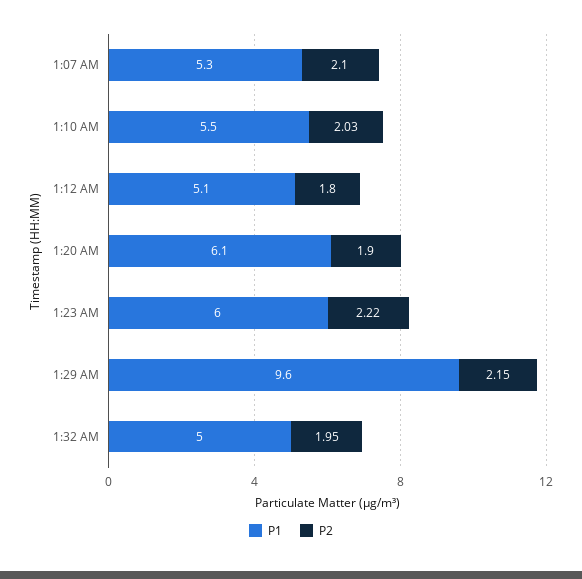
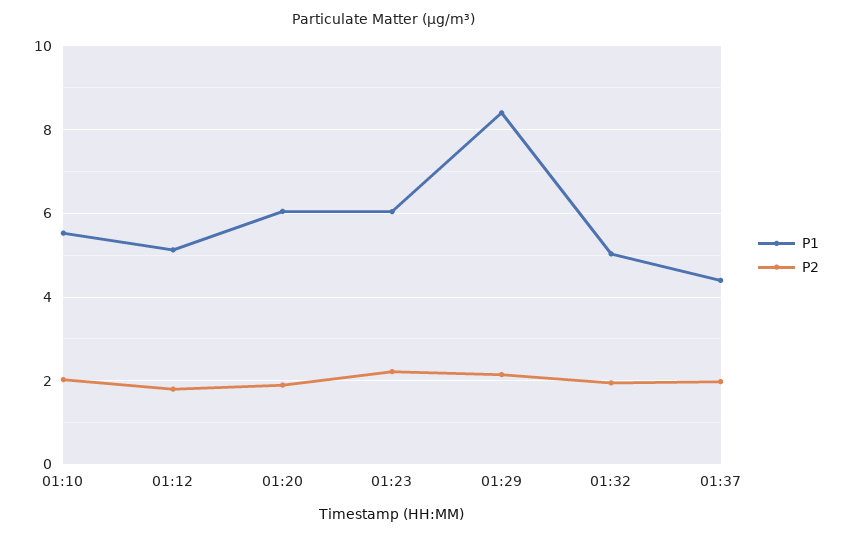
P1, 1:07 AM: 5.3 -> none
P2, 1:07 AM: 2.1 -> none
P1, 1:29 AM: 9.6 -> 8.4
P1, 01:37: none -> 4.4
P2, 01:37: none -> 2

